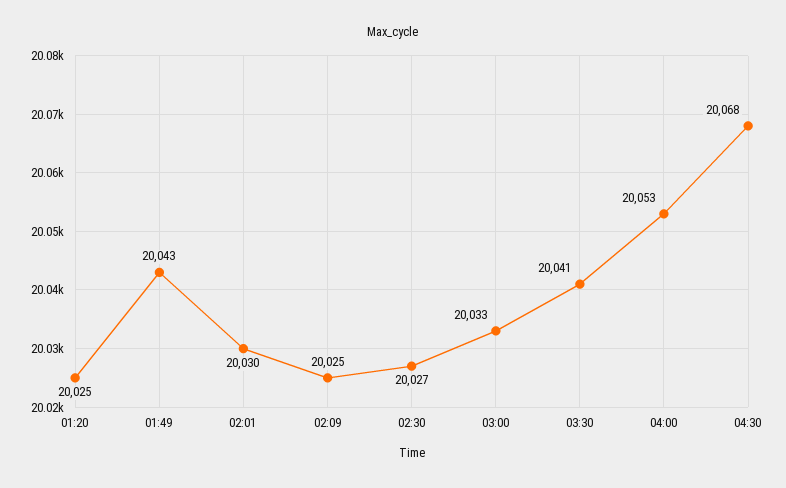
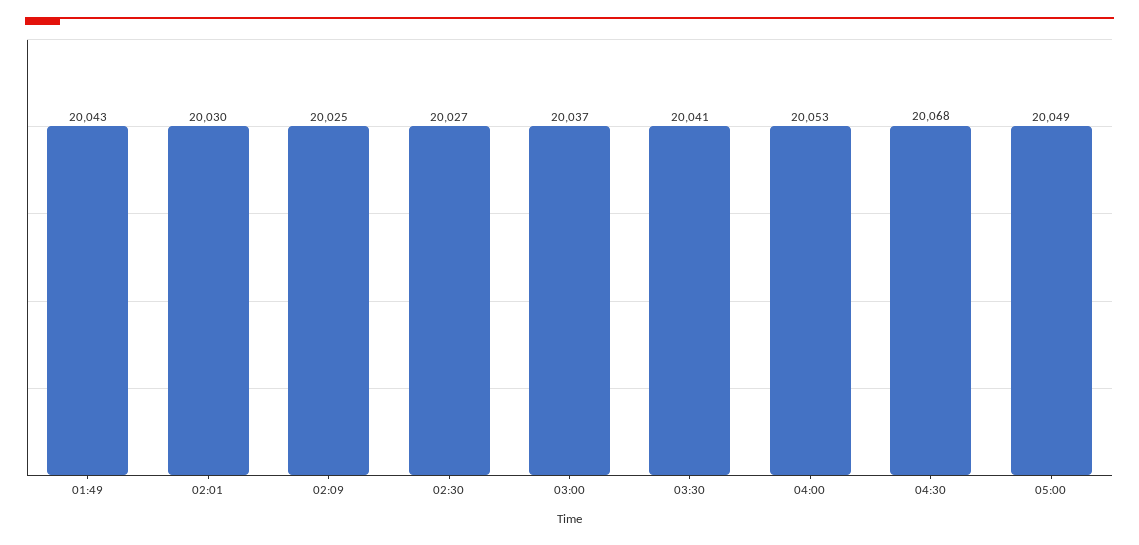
01:20: 20025 -> none
03:00: 20033 -> 20037
05:00: none -> 20049

